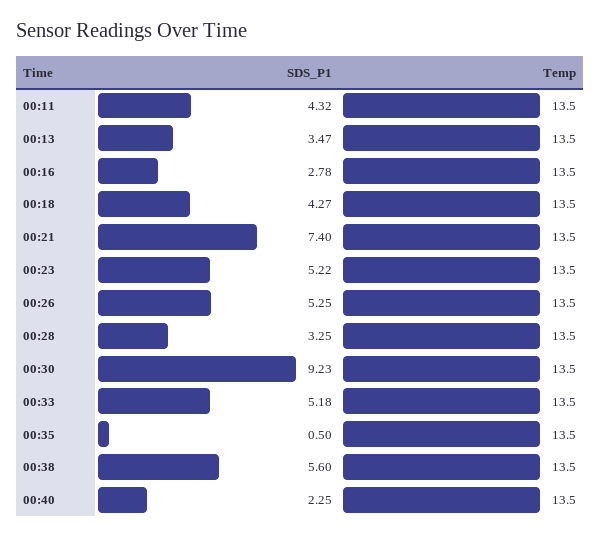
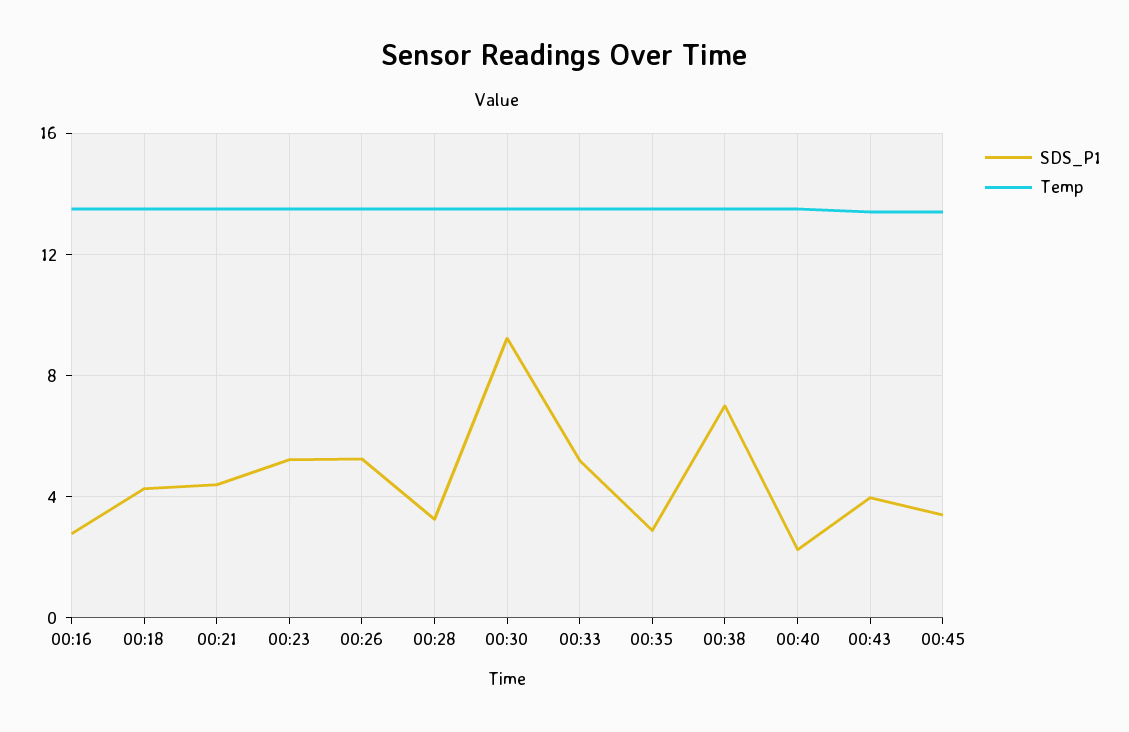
SDS_P1, 00:11: 4.32 -> none
Temp, 00:11: 13.5 -> none
SDS_P1, 00:13: 3.47 -> none
Temp, 00:13: 13.5 -> none
SDS_P1, 00:21: 7.4 -> 4.5
SDS_P1, 00:35: 0.5 -> 3
SDS_P1, 00:38: 5.6 -> 7
SDS_P1, 00:43: none -> 4
Temp, 00:43: none -> 13.5
SDS_P1, 00:45: none -> 3.5
Temp, 00:45: none -> 13.5

